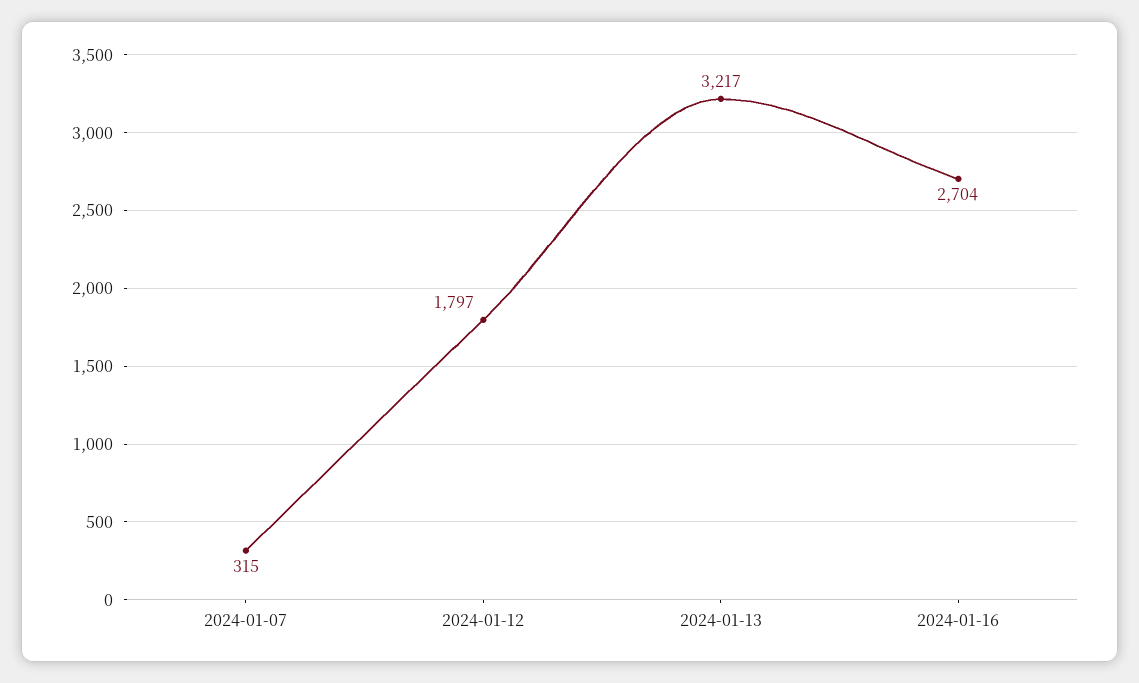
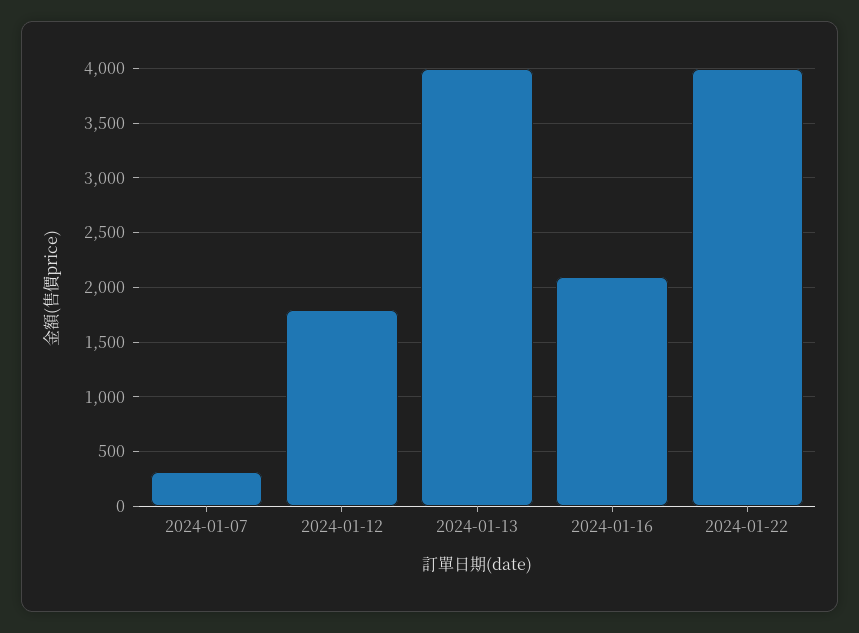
2024-01-13: 3217 -> 4000
2024-01-16: 2704 -> 2100
2024-01-22: none -> 4000

